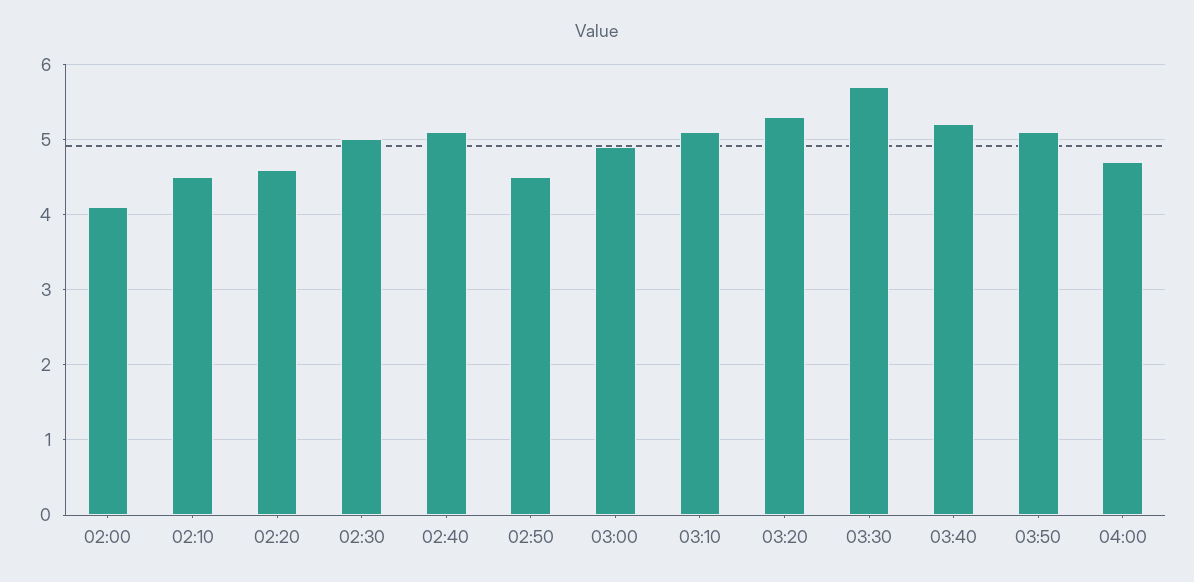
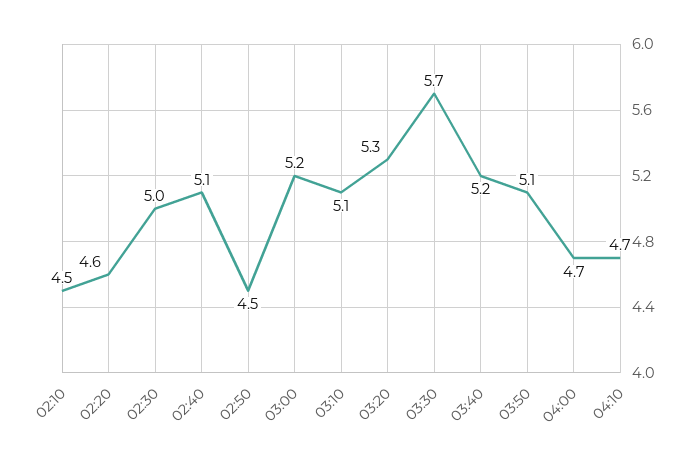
02:00: 4.1 -> none
03:00: 4.9 -> 5.2
04:10: none -> 4.7

